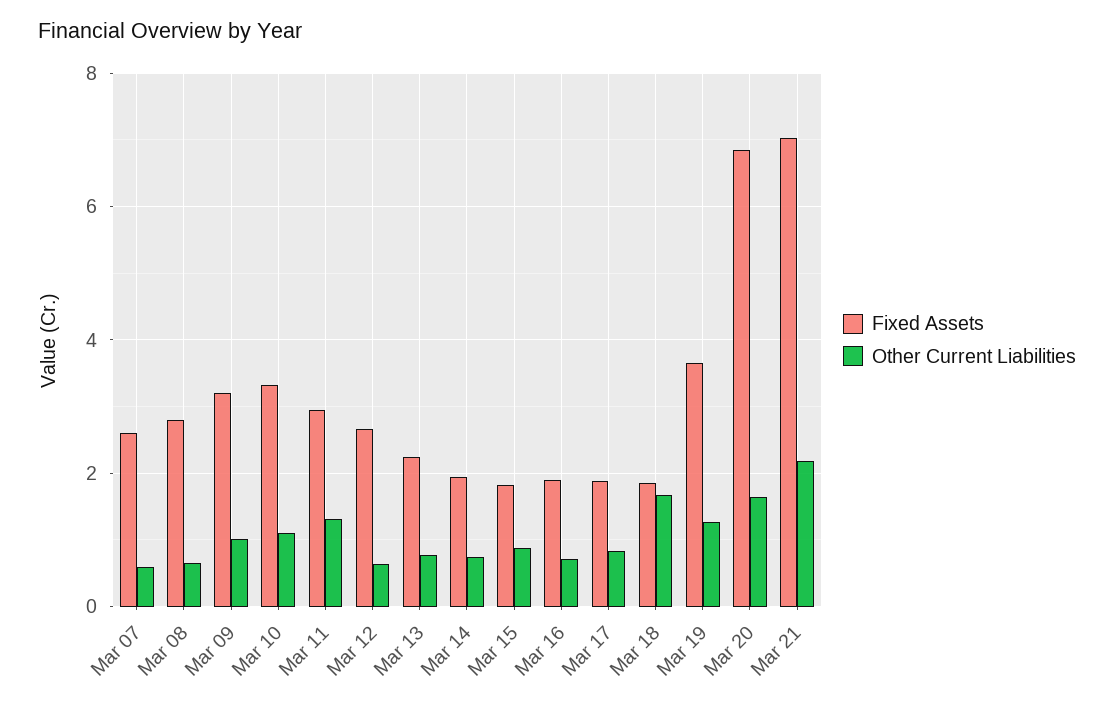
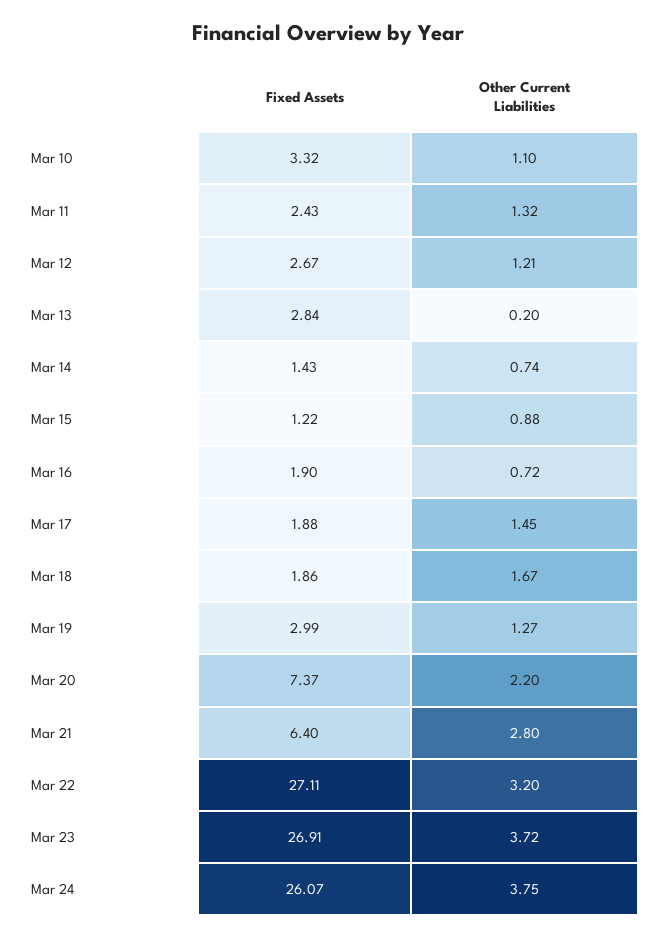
Fixed Assets, Mar 07: 2.6 -> none
Other Current Liabilities, Mar 07: 0.6 -> none
Fixed Assets, Mar 08: 2.8 -> none
Other Current Liabilities, Mar 08: 0.6 -> none
Fixed Assets, Mar 09: 3.2 -> none
Other Current Liabilities, Mar 09: 1 -> none
Fixed Assets, Mar 11: 3 -> 2.43
Other Current Liabilities, Mar 12: 0.6 -> 1.21
Fixed Assets, Mar 13: 2.2 -> 2.84
Other Current Liabilities, Mar 13: 0.8 -> 0.2
Fixed Assets, Mar 14: 2 -> 1.43
Fixed Assets, Mar 15: 1.8 -> 1.22
Other Current Liabilities, Mar 17: 0.8 -> 1.45
Fixed Assets, Mar 19: 3.6 -> 2.99
Fixed Assets, Mar 20: 6.8 -> 7.37
Other Current Liabilities, Mar 20: 1.6 -> 2.2
Fixed Assets, Mar 21: 7 -> 6.4
Other Current Liabilities, Mar 21: 2.2 -> 2.8
Fixed Assets, Mar 22: none -> 27.11
Other Current Liabilities, Mar 22: none -> 3.2
Fixed Assets, Mar 23: none -> 26.91
Other Current Liabilities, Mar 23: none -> 3.72
Fixed Assets, Mar 24: none -> 26.07
Other Current Liabilities, Mar 24: none -> 3.75

